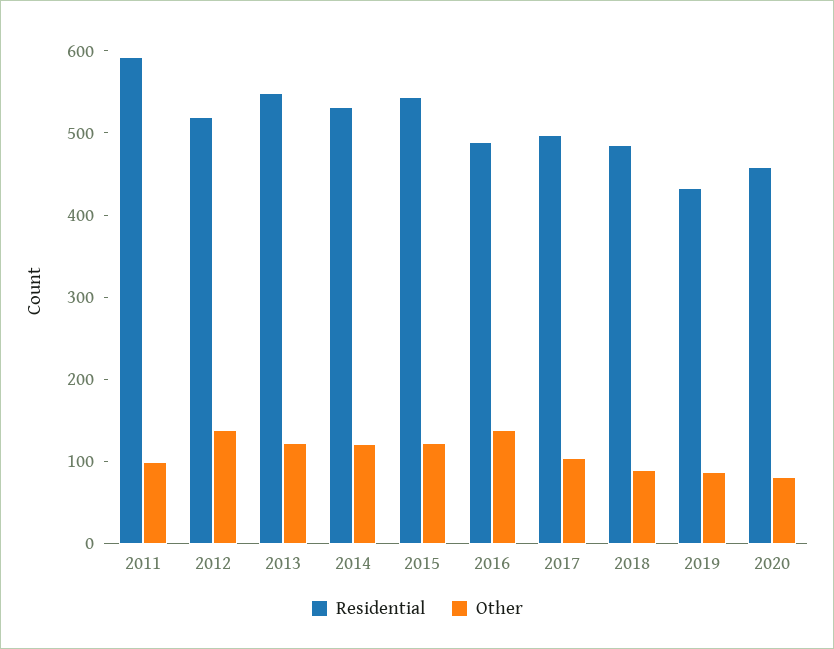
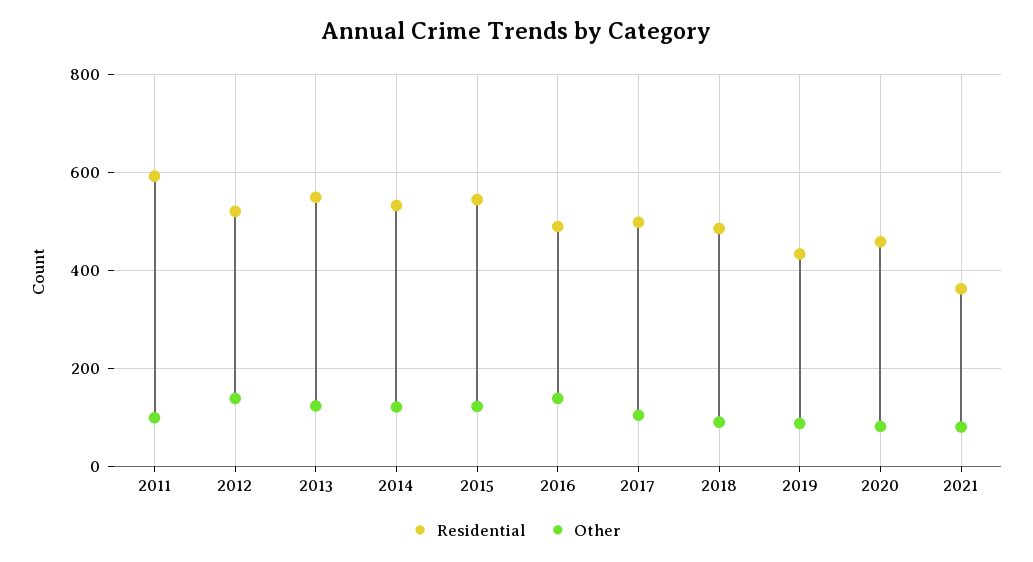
Residential, 2021: none -> 360
Other, 2021: none -> 80

